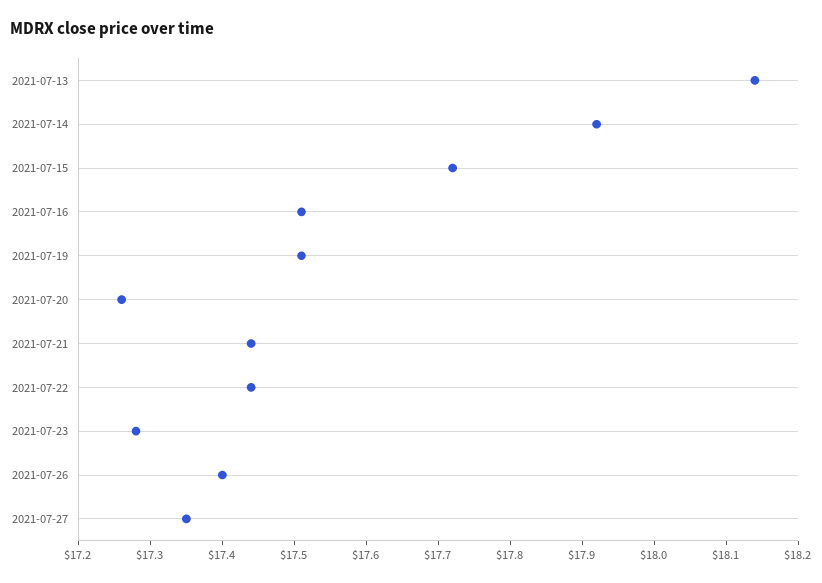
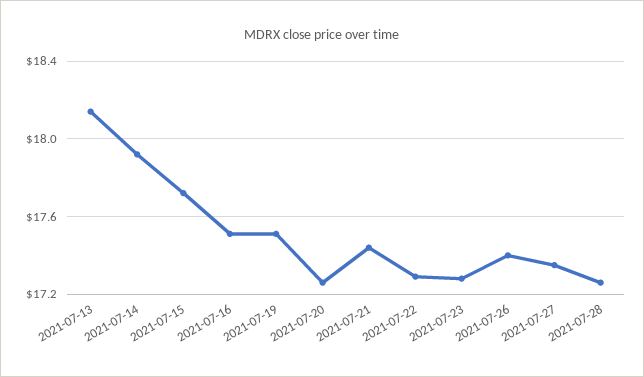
2021-07-22: 17.45 -> 17.3
2021-07-28: none -> 17.25

